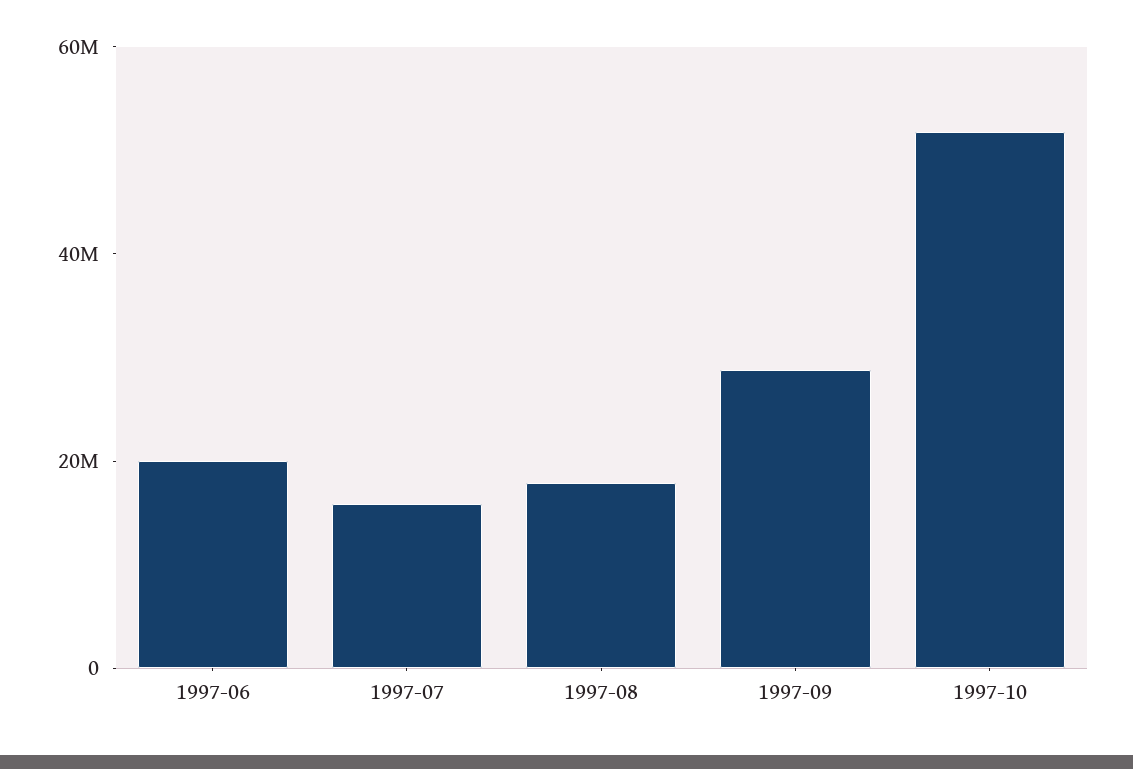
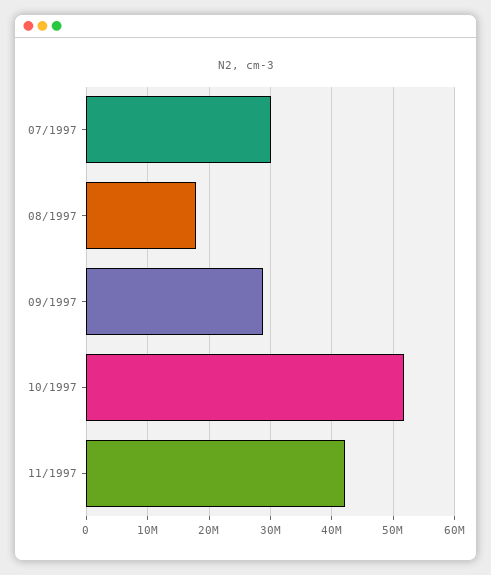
1997-06: 20000000 -> none
1997-07: 15000000 -> 30000000
11/1997: none -> 42000000

